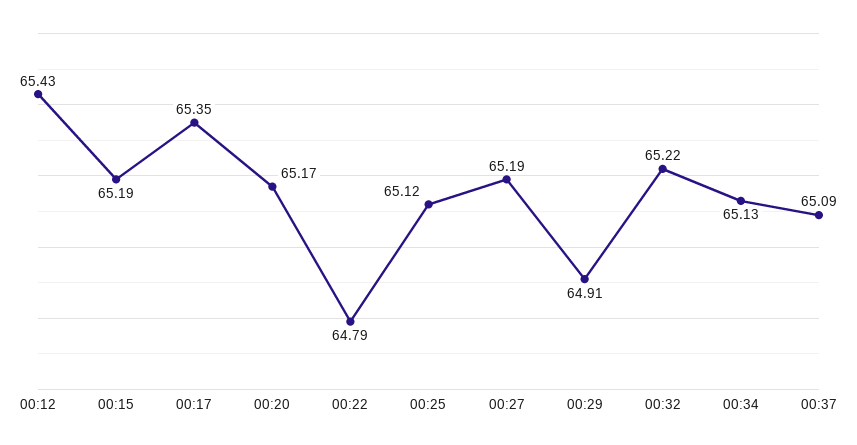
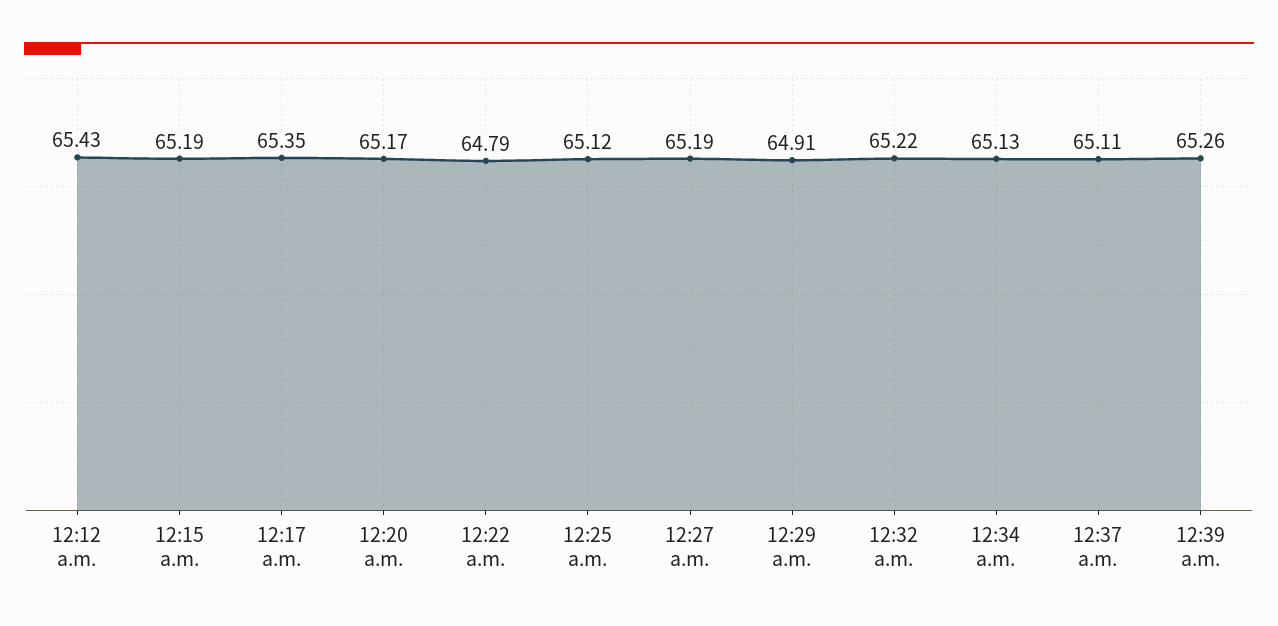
00:37: 65.09 -> 65.11
12:39 a.m.: none -> 65.26

